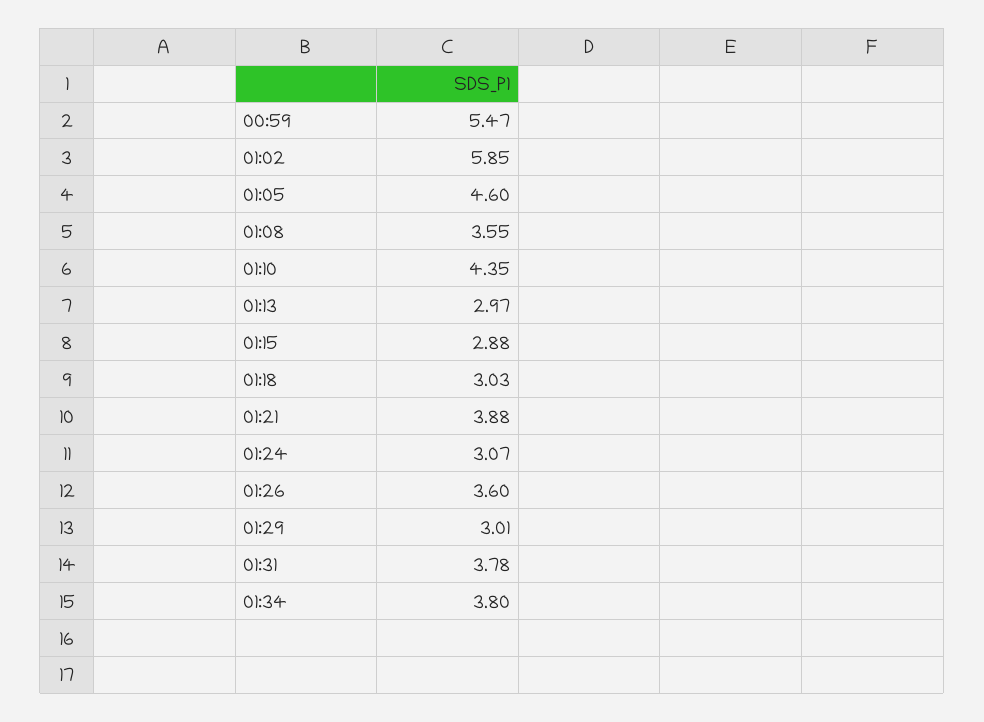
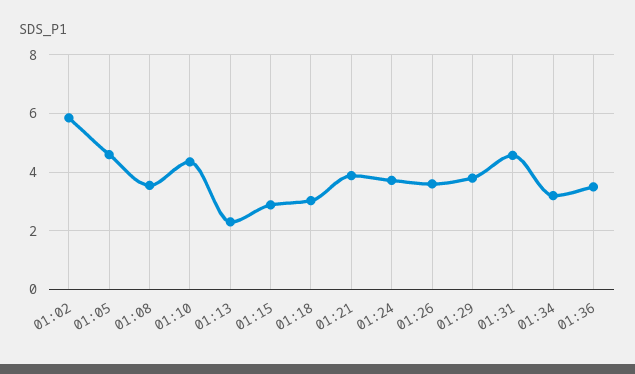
00:59: 5.47 -> none
01:13: 2.97 -> 2.25
01:24: 3.07 -> 3.75
01:29: 3.01 -> 3.75
01:31: 3.78 -> 4.5
01:34: 3.8 -> 3.25
01:36: none -> 3.5

